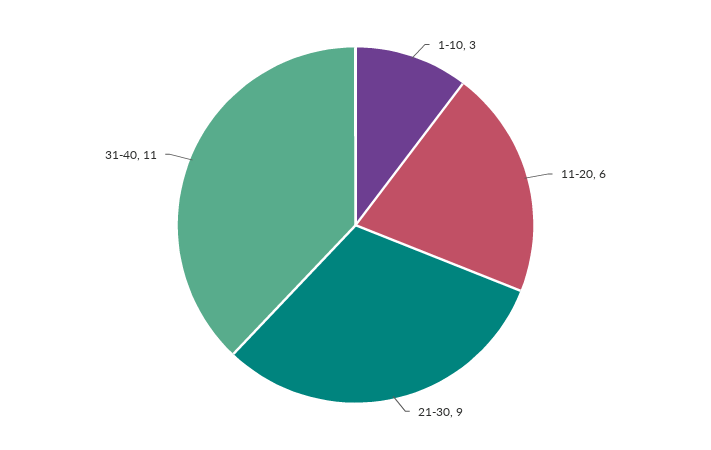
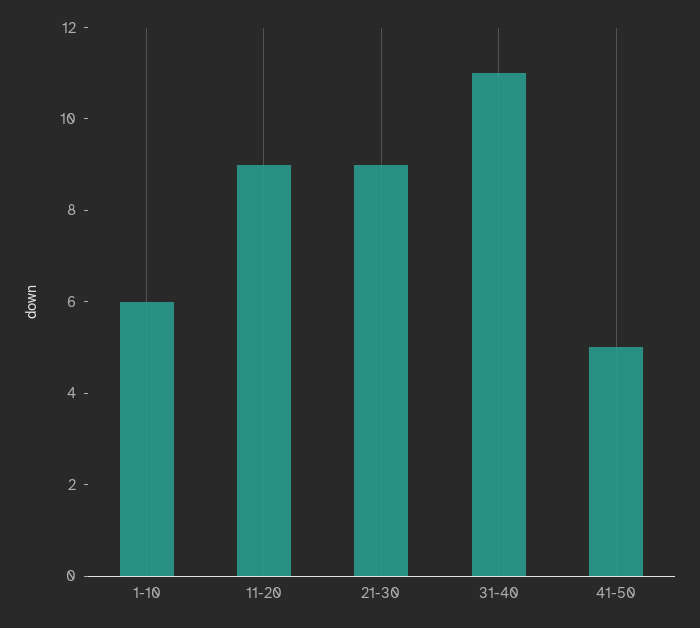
1-10: 3 -> 6
11-20: 6 -> 9
41-50: none -> 5

